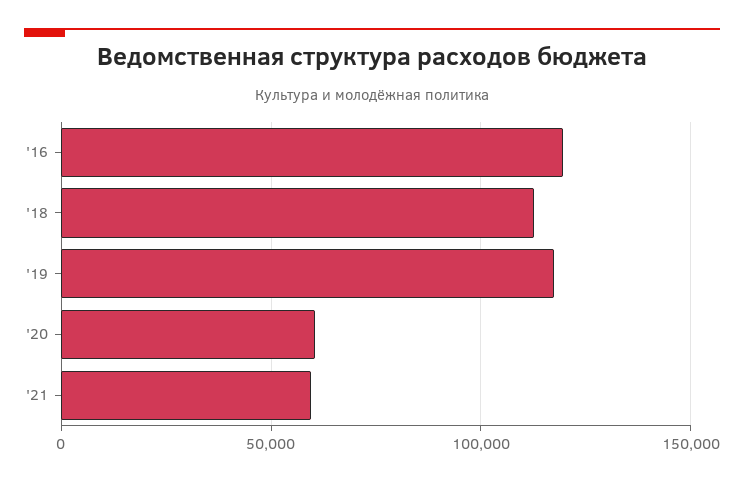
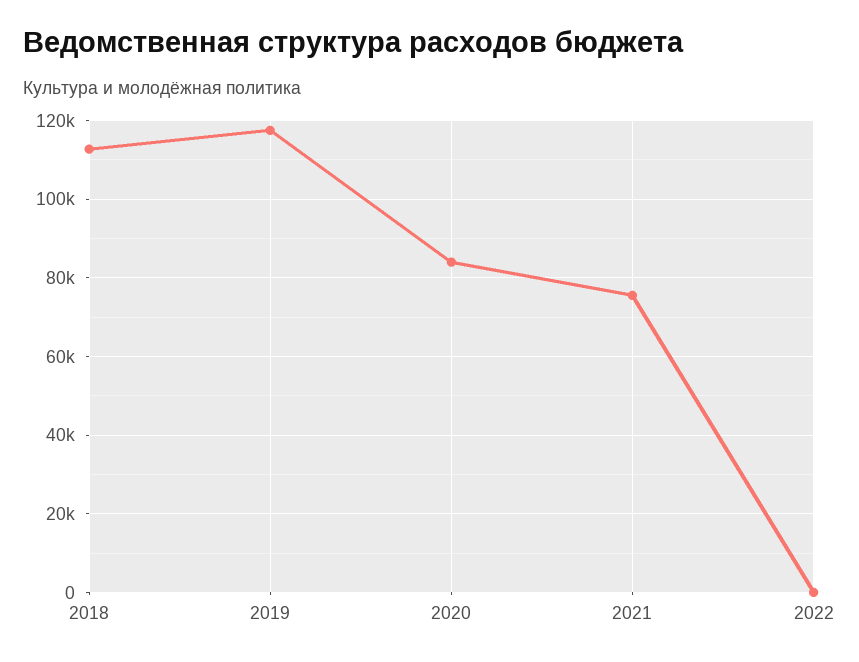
'16: 120000 -> none
'20: 60000 -> 84000
'21: 60000 -> 76000
2022: none -> 0

